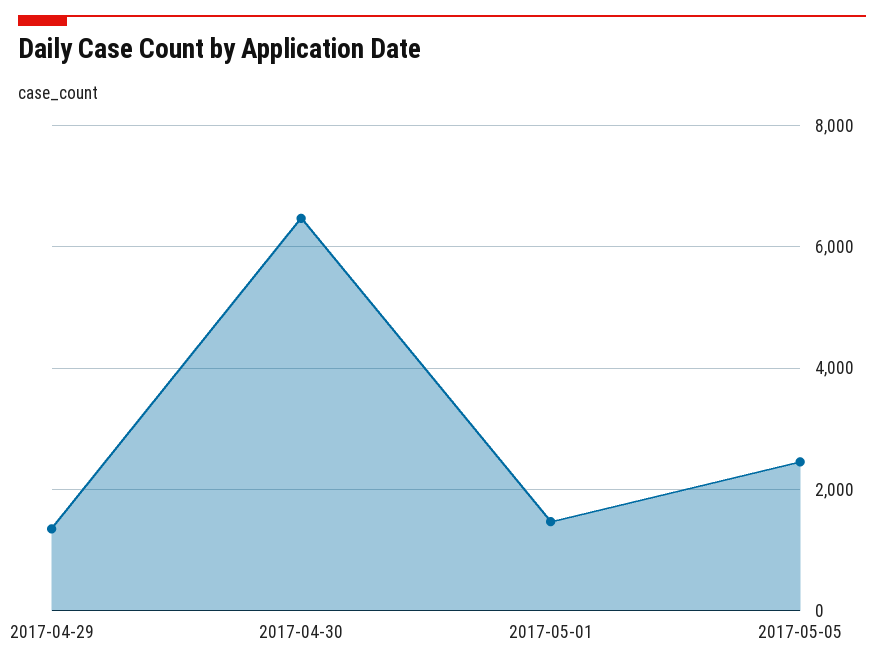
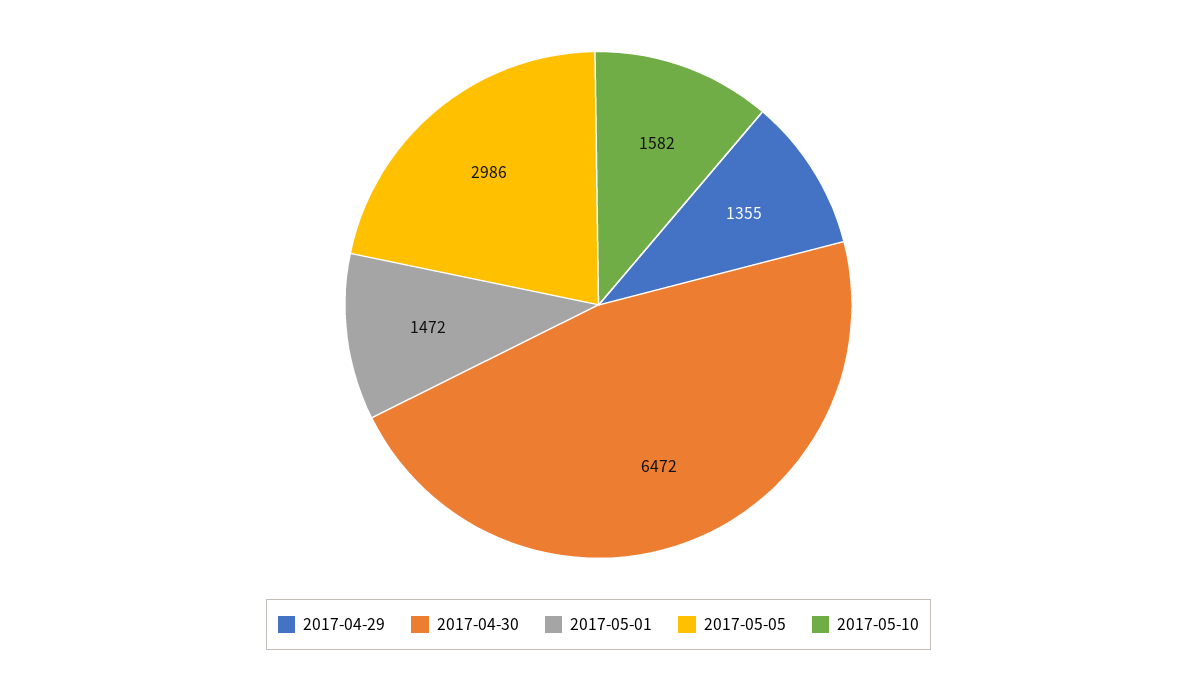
2017-05-05: 2400 -> 2986
2017-05-10: none -> 1582

